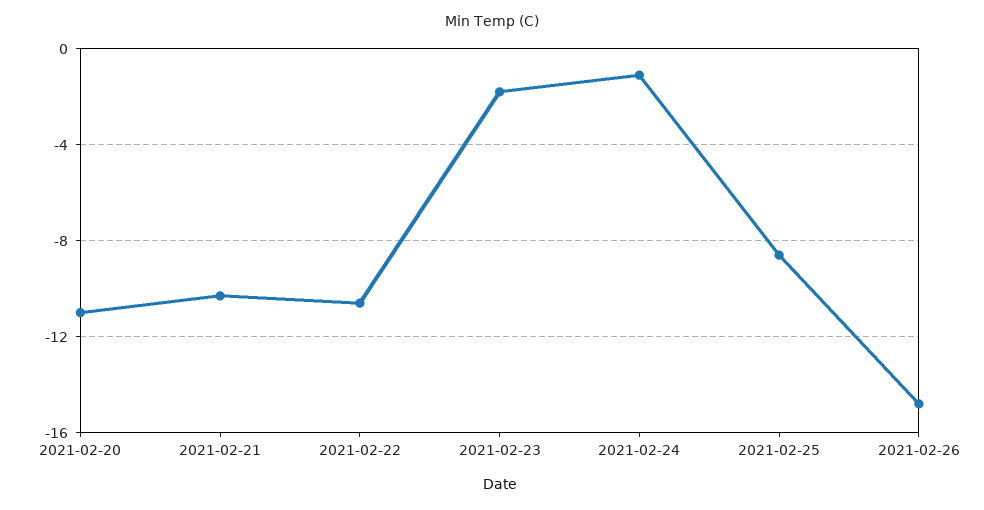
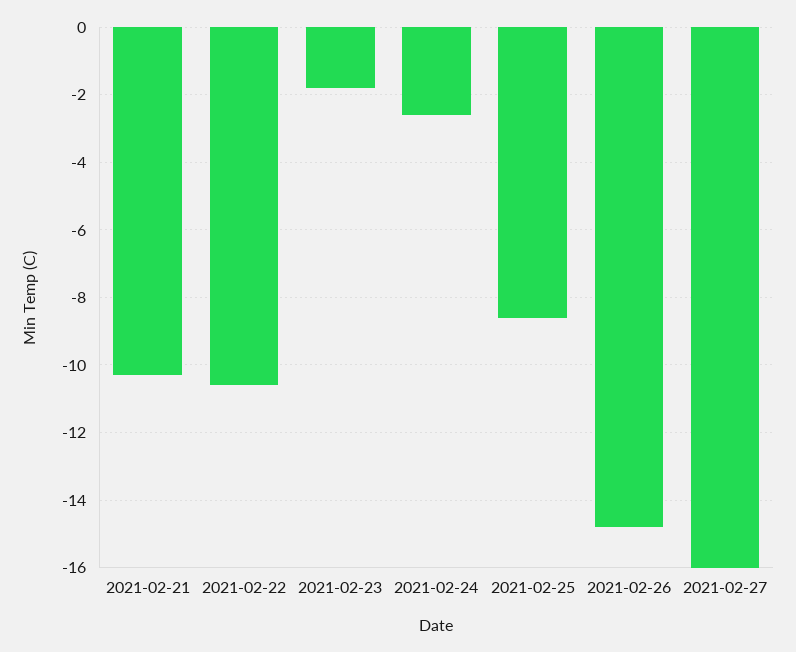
2021-02-20: -11 -> none
2021-02-24: -1 -> -2.5
2021-02-27: none -> -16

